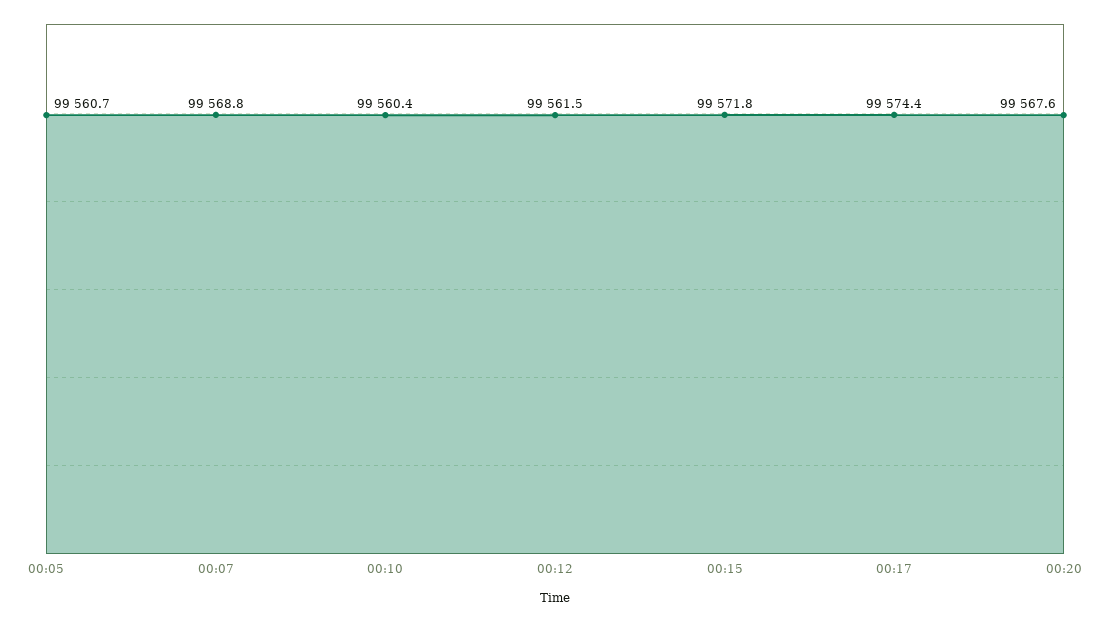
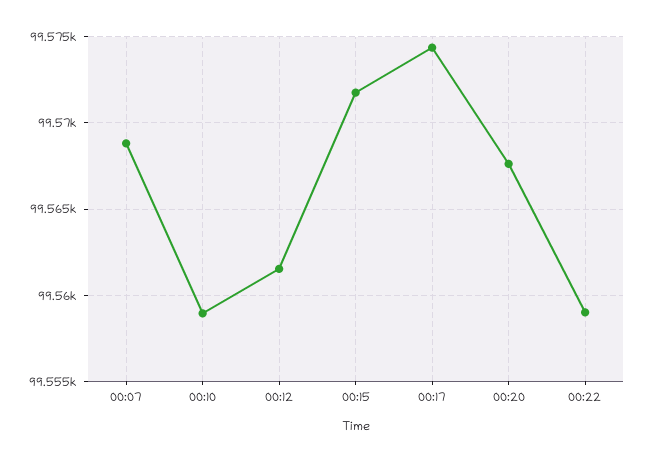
00:05: 99560.7 -> none
00:10: 99560.4 -> 99559
00:22: none -> 99559

